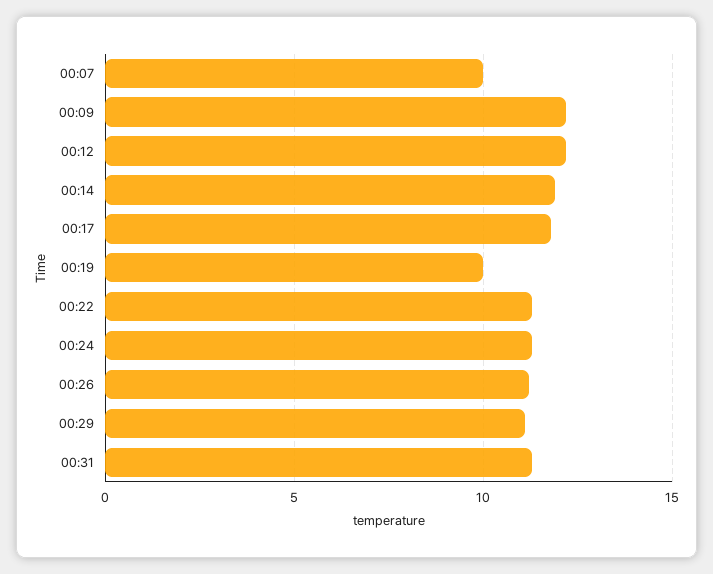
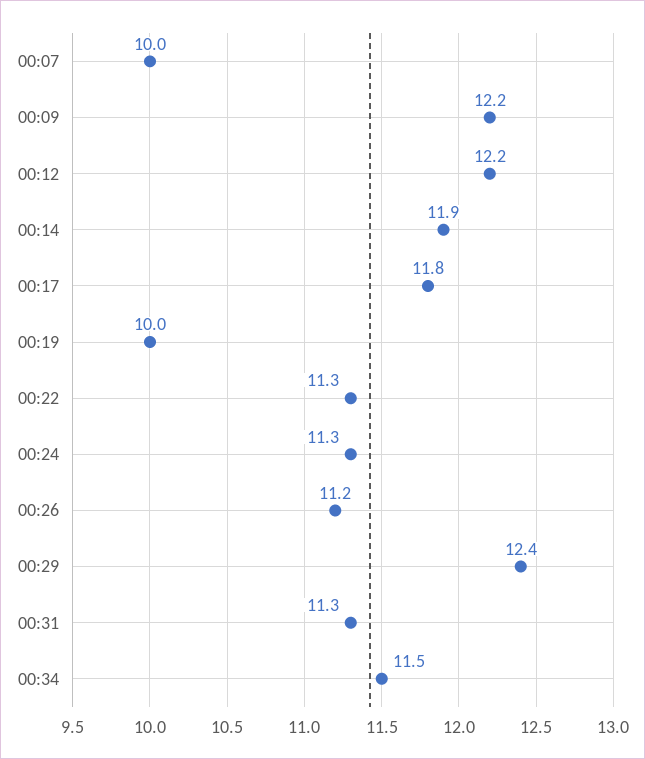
00:29: 11 -> 12.4
00:34: none -> 11.5

